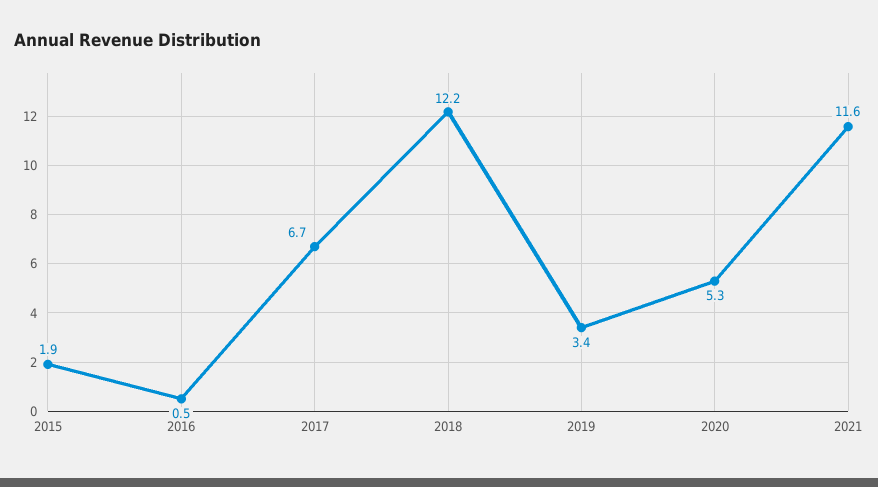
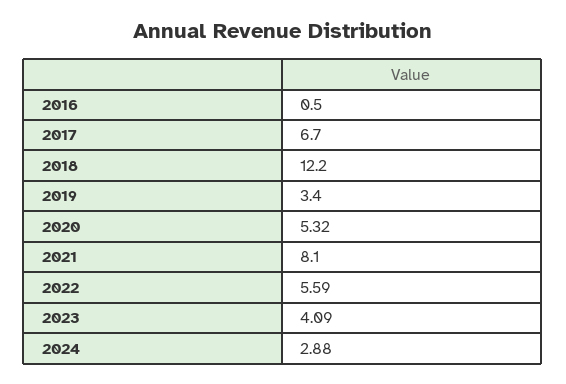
2015: 1.9 -> none
2021: 11.6 -> 8.1
2022: none -> 5.59
2023: none -> 4.09
2024: none -> 2.88

